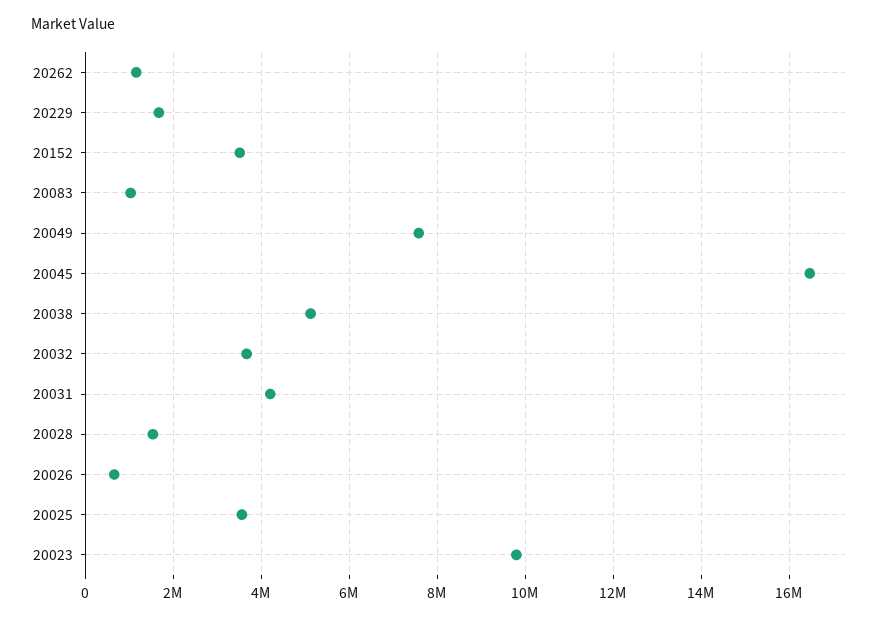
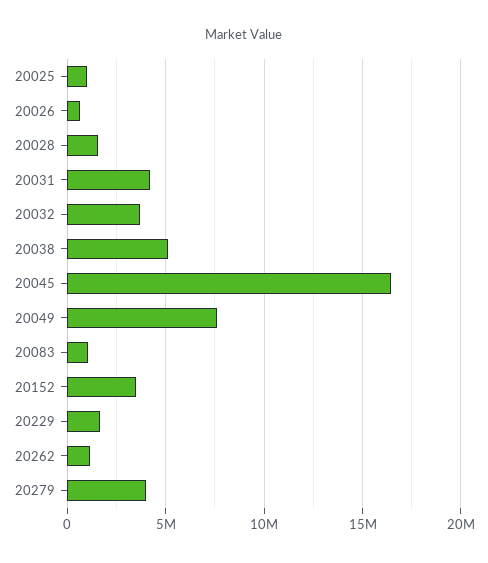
20025: 3600000 -> 1000000
20023: 9800000 -> none
20279: none -> 4000000

